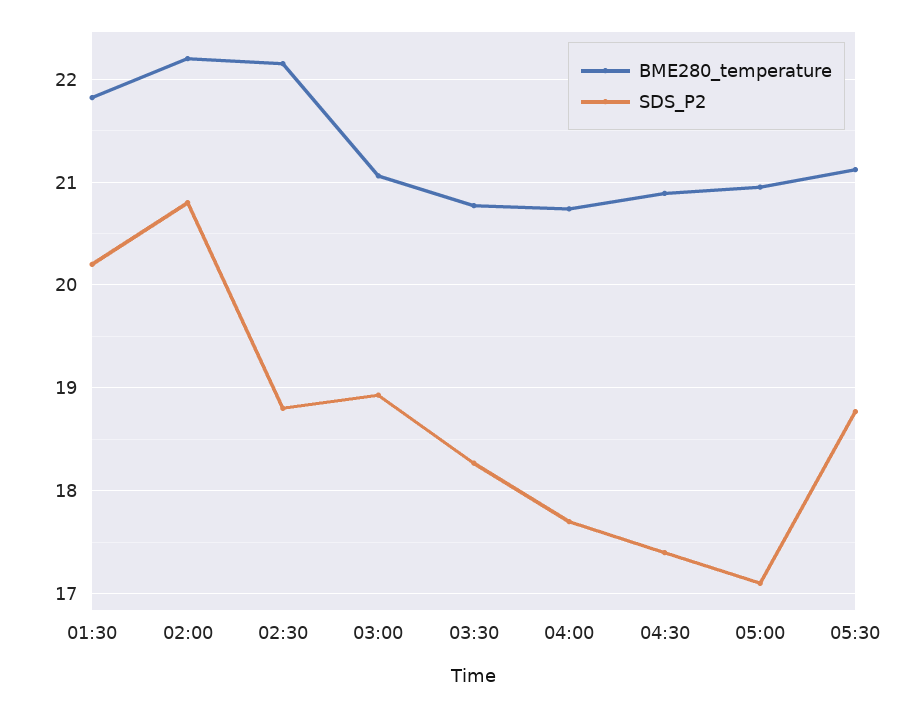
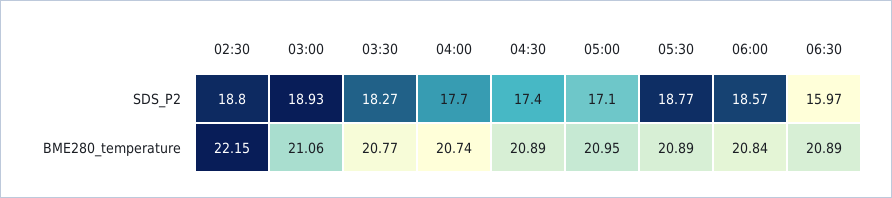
BME280_temperature, 01:30: 21.8 -> none
SDS_P2, 01:30: 20.2 -> none
BME280_temperature, 02:00: 22.2 -> none
SDS_P2, 02:00: 20.8 -> none
BME280_temperature, 05:30: 21.1 -> 20.89
SDS_P2, 06:00: none -> 18.57
SDS_P2, 06:30: none -> 15.97
BME280_temperature, 06:00: none -> 20.84
BME280_temperature, 06:30: none -> 20.89

